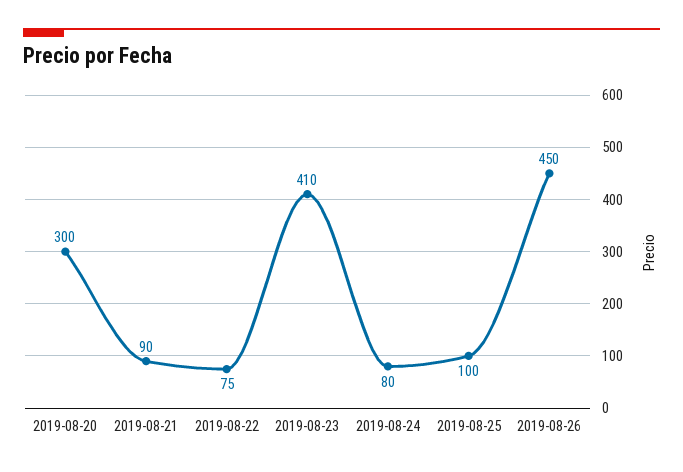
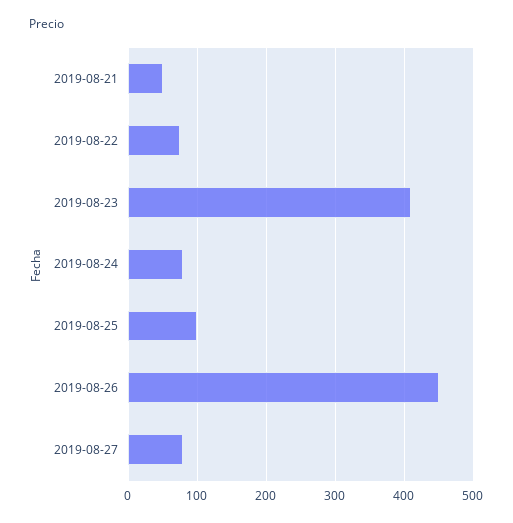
2019-08-20: 300 -> none
2019-08-21: 90 -> 50
2019-08-27: none -> 80

